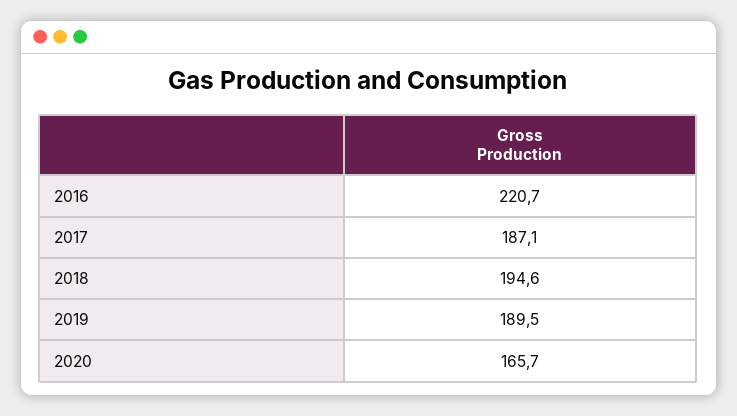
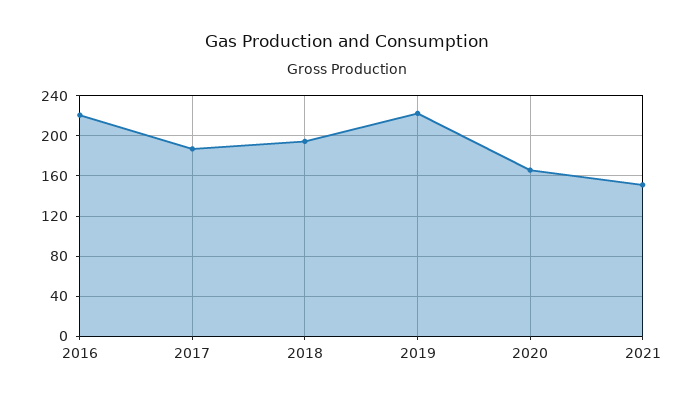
2019: 189.5 -> 220
2021: none -> 150

